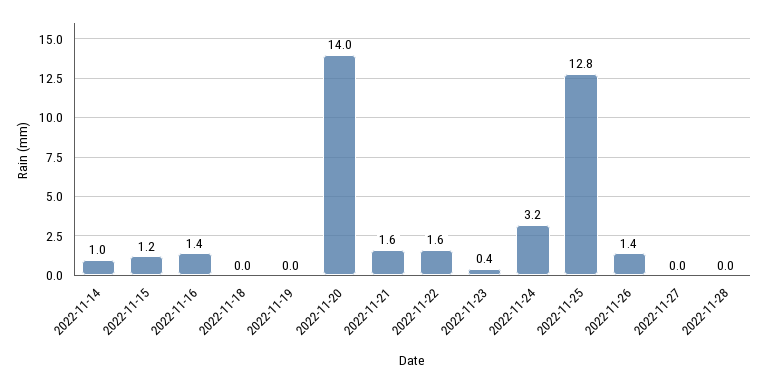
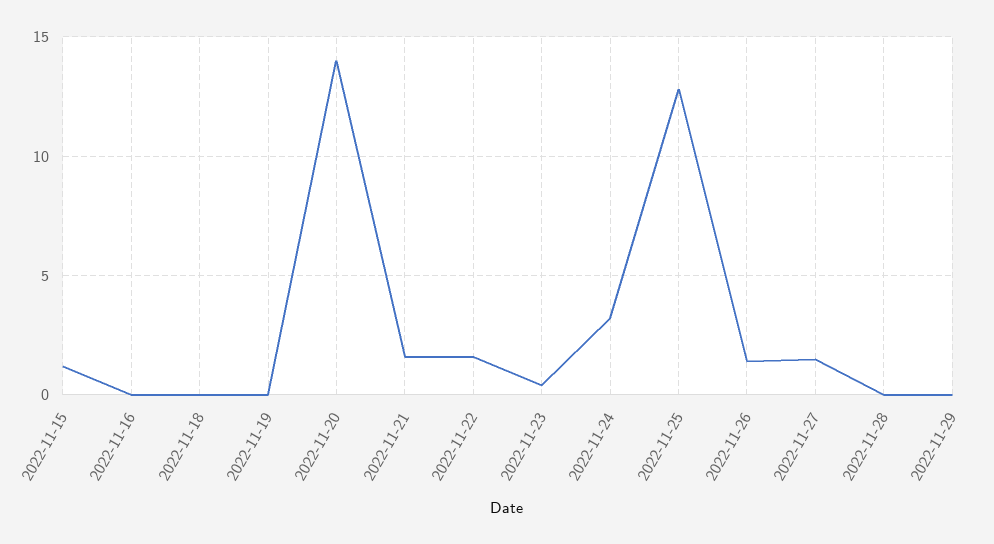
2022-11-14: 1 -> none
2022-11-16: 1.4 -> 0
2022-11-27: 0 -> 1.5
2022-11-29: none -> 0

